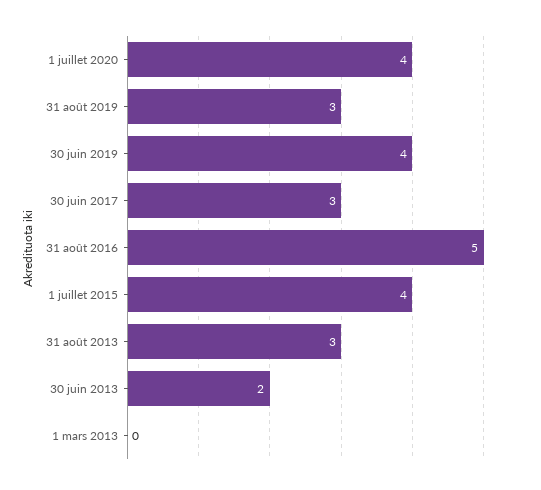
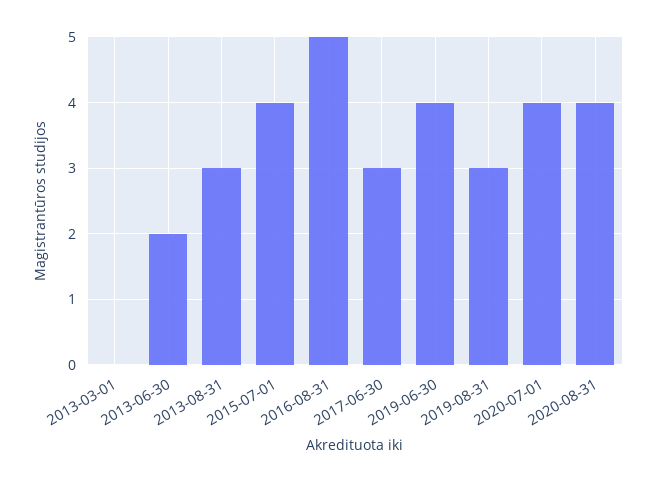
2020-08-31: none -> 4

